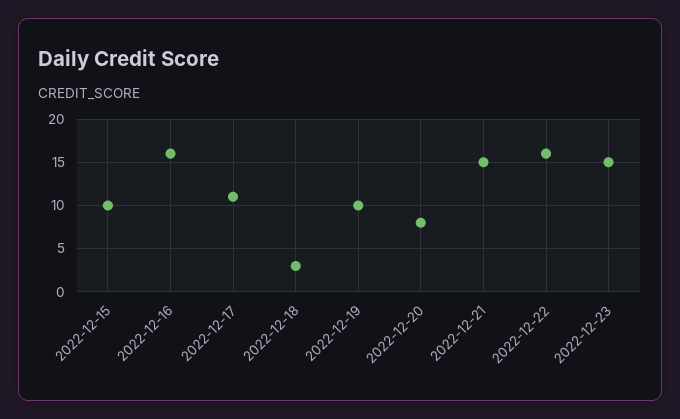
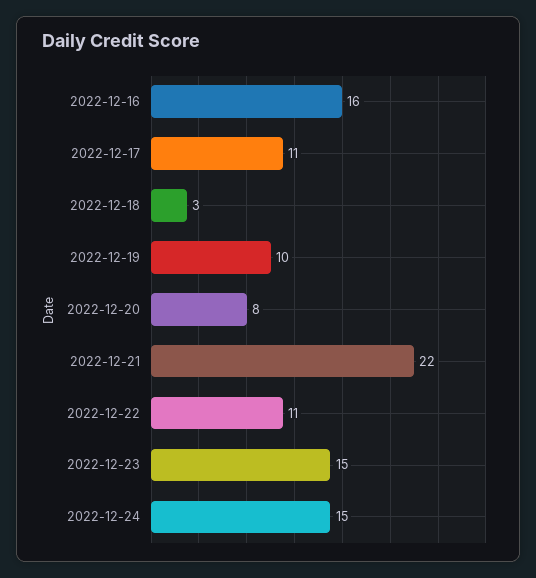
2022-12-15: 10 -> none
2022-12-21: 15 -> 22
2022-12-22: 16 -> 11
2022-12-24: none -> 15

